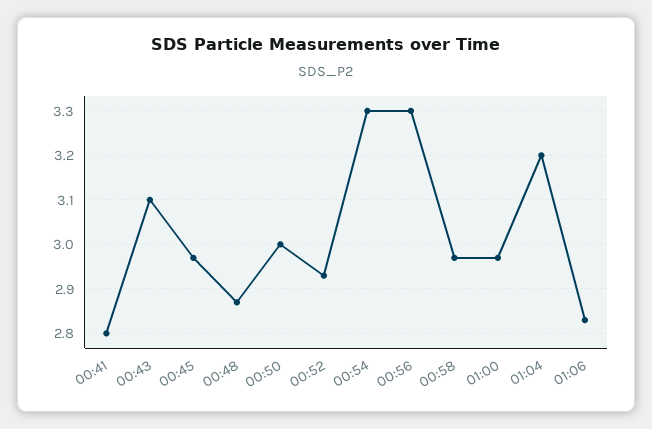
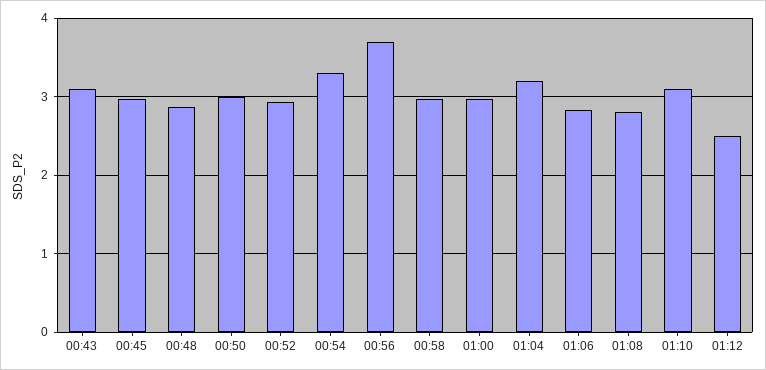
00:41: 2.8 -> none
00:56: 3.3 -> 3.7
01:08: none -> 2.8
01:10: none -> 3.1
01:12: none -> 2.5

